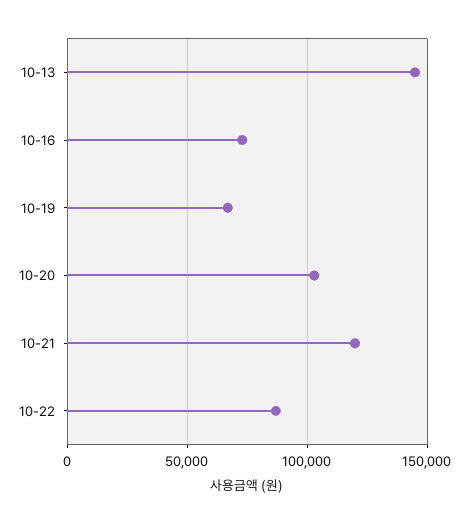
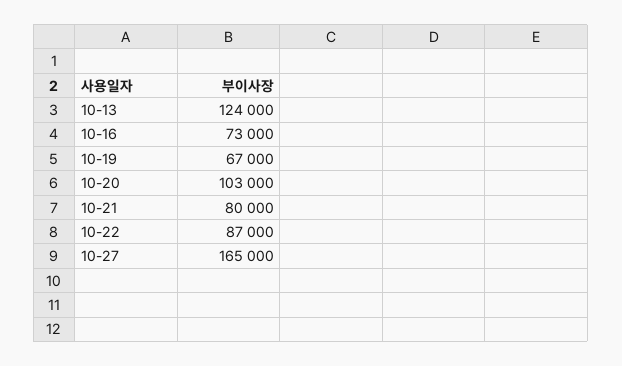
10-13: 145000 -> 124000
10-21: 120000 -> 80000
10-27: none -> 165000

